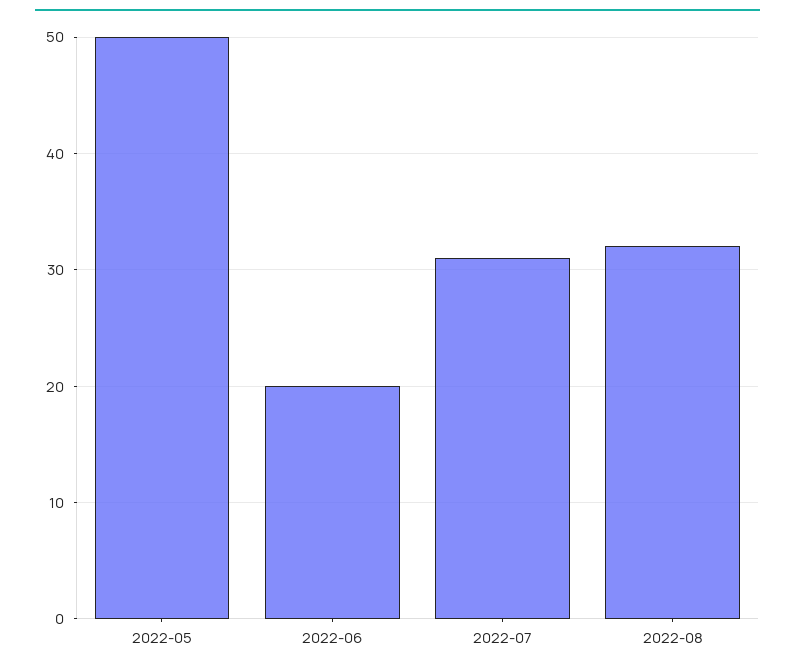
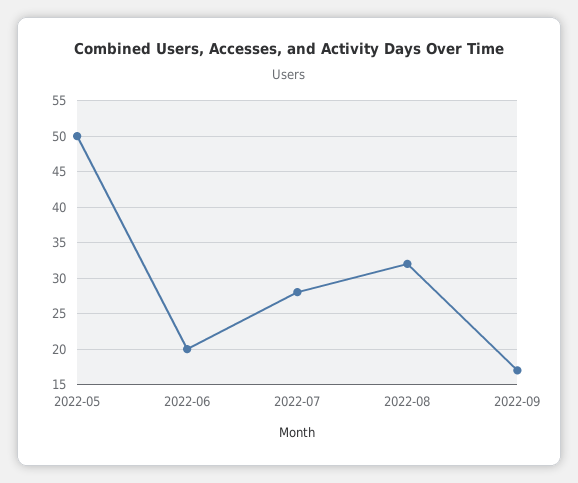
2022-07: 31 -> 28
2022-09: none -> 17

